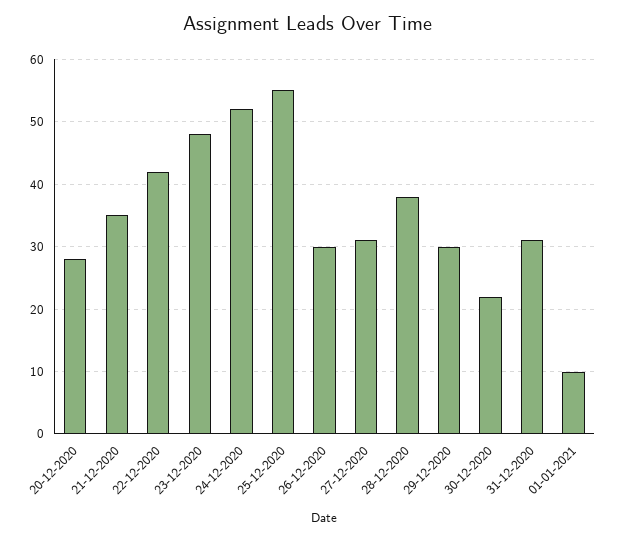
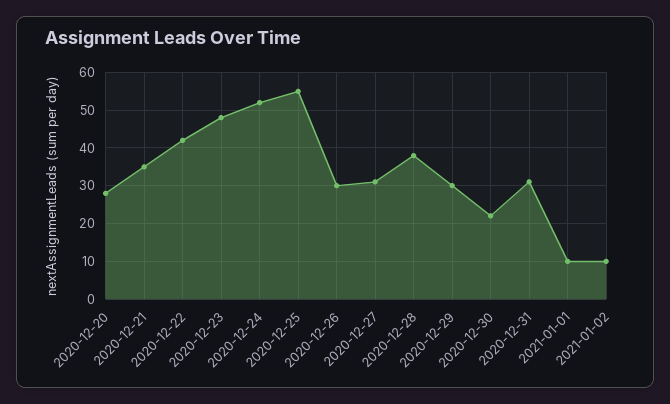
2021-01-02: none -> 10

